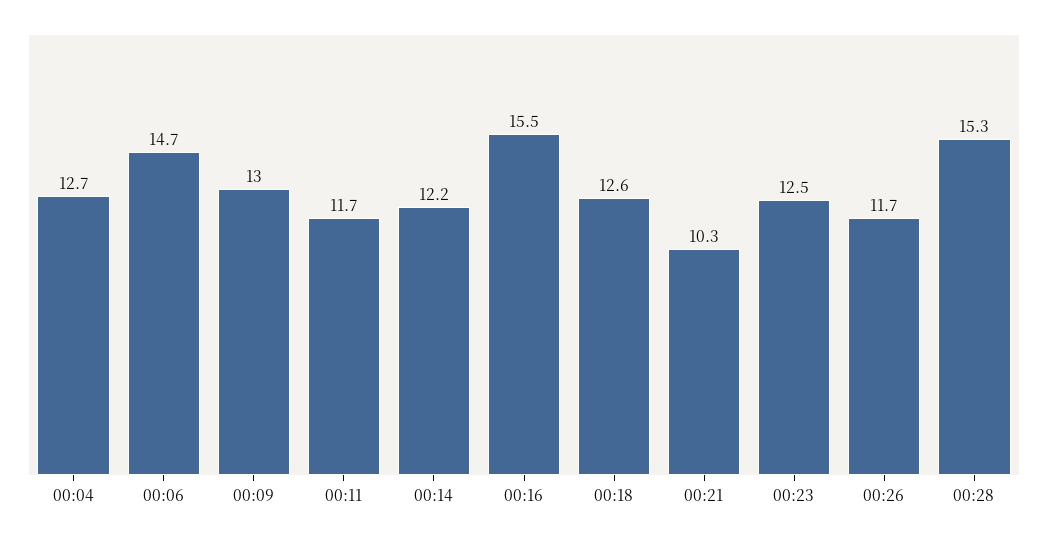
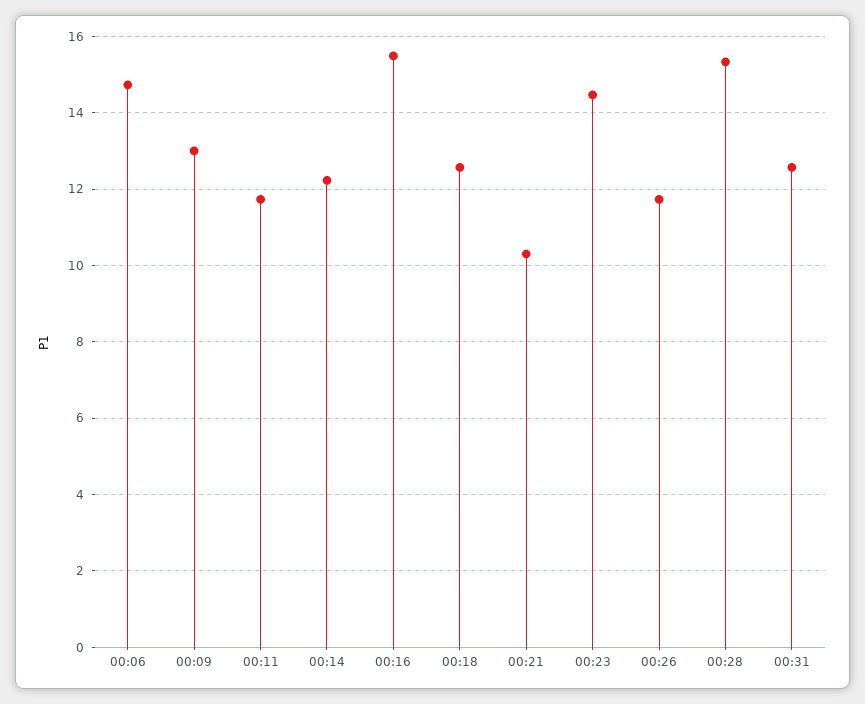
00:04: 12.7 -> none
00:23: 12.5 -> 14.4
00:31: none -> 12.6

